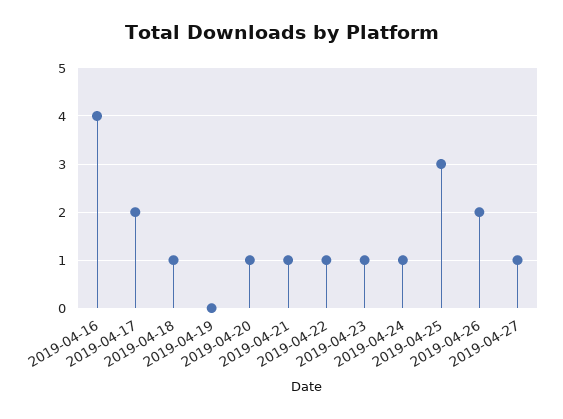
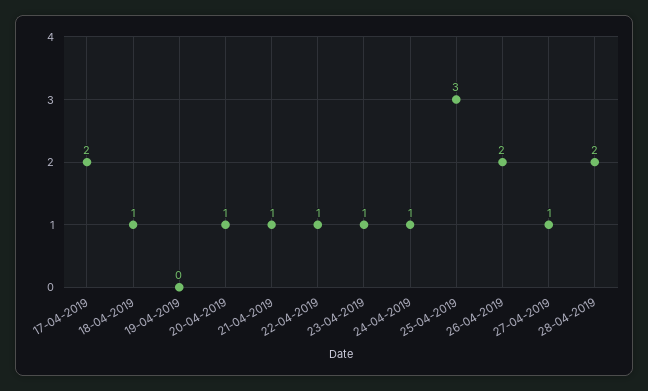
2019-04-16: 4 -> none
28-04-2019: none -> 2

